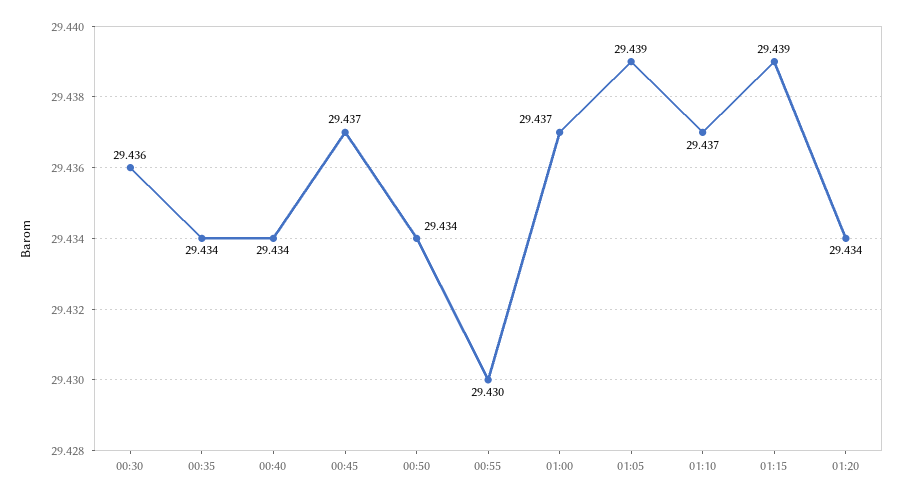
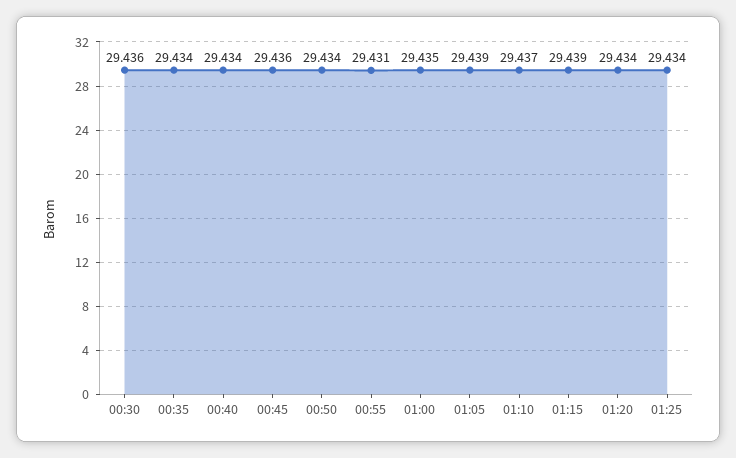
00:45: 29.437 -> 29.436
00:55: 29.43 -> 29.431
01:00: 29.437 -> 29.435
01:25: none -> 29.434

